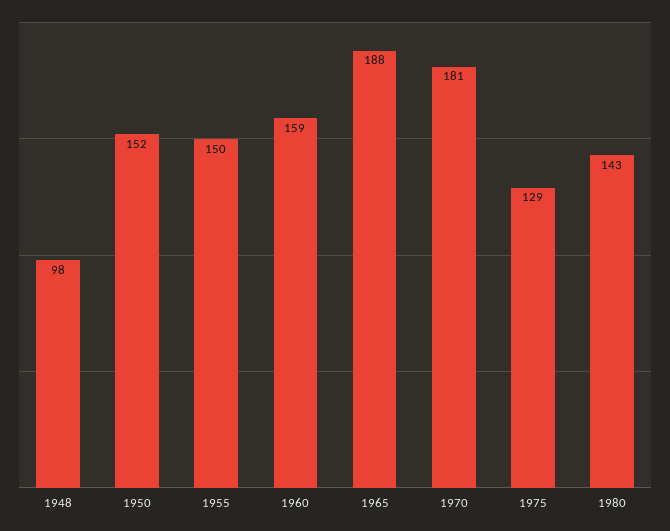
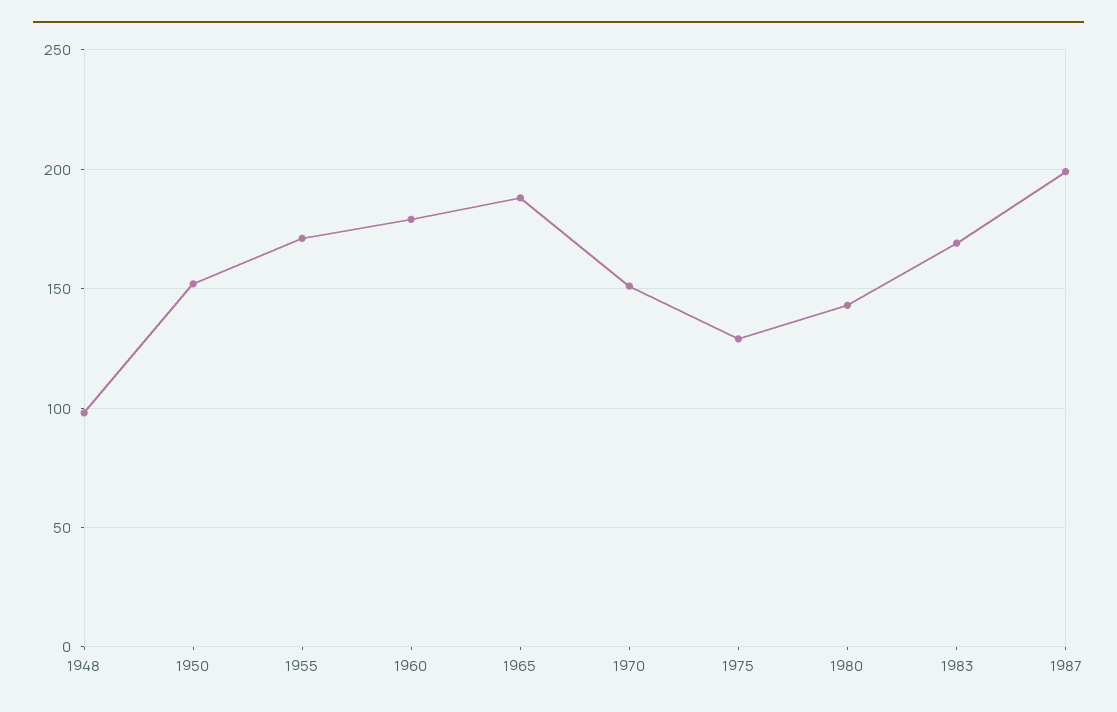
1955: 150 -> 170
1960: 159 -> 180
1970: 181 -> 150
1983: none -> 170
1987: none -> 200

